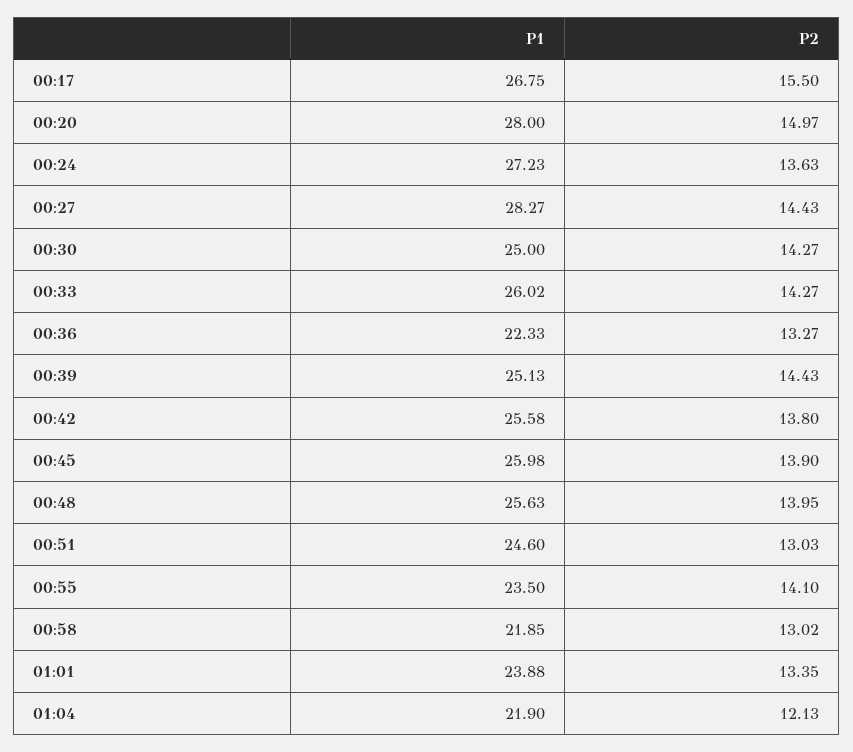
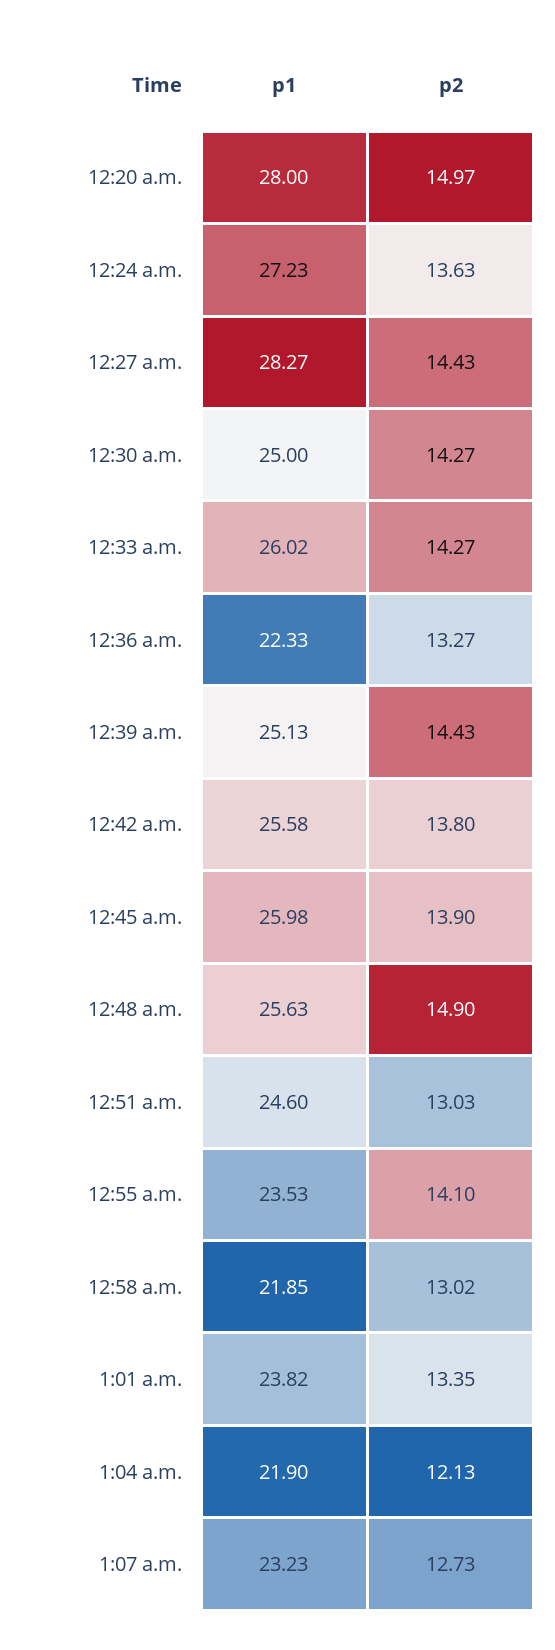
P1, 00:17: 26.75 -> none
P2, 00:17: 15.5 -> none
P2, 00:48: 13.95 -> 14.9
P1, 00:55: 23.5 -> 23.53
P1, 01:01: 23.88 -> 23.82
P1, 1:07 a.m.: none -> 23.23
P2, 1:07 a.m.: none -> 12.73

